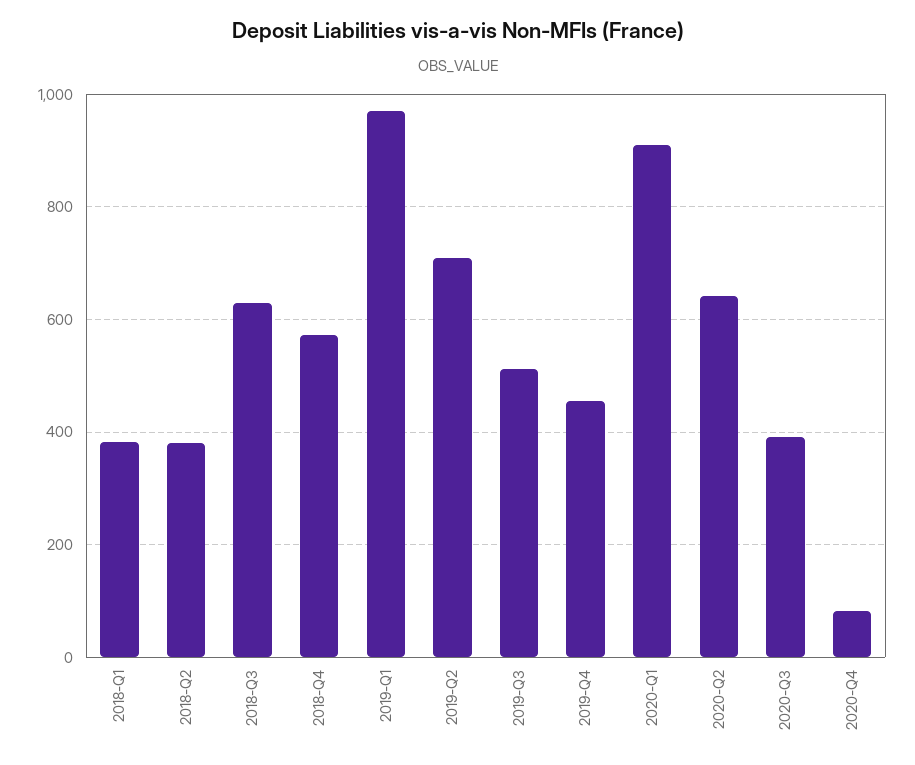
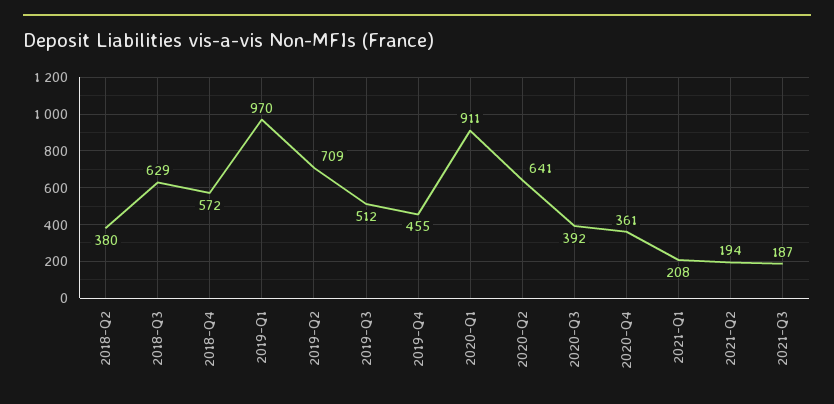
2018-Q1: 380 -> none
2020-Q4: 80 -> 361
2021-Q1: none -> 208
2021-Q2: none -> 194
2021-Q3: none -> 187

